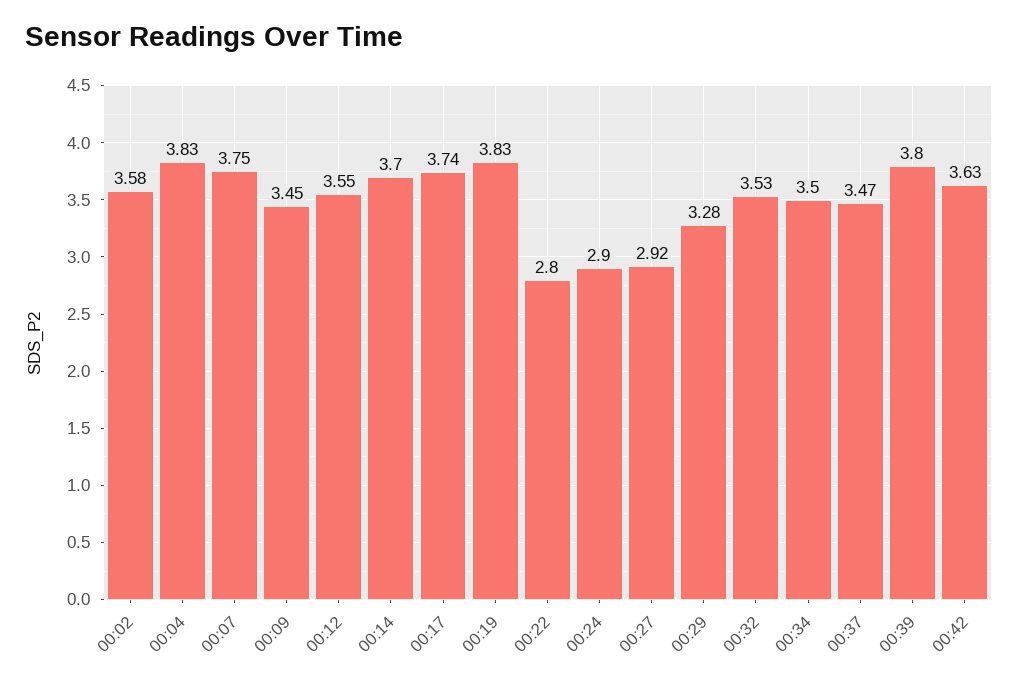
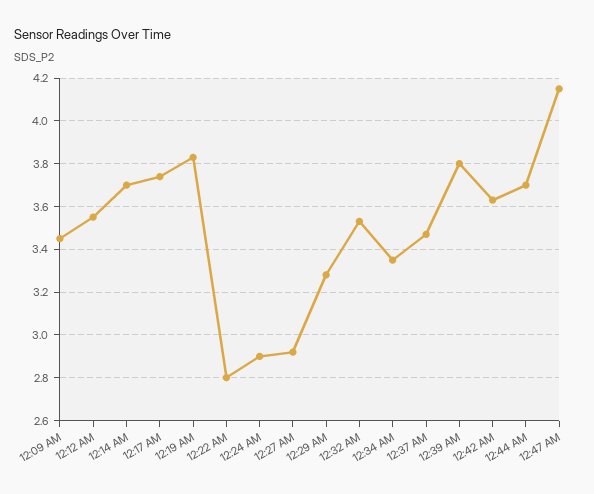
00:02: 3.58 -> none
00:04: 3.83 -> none
00:07: 3.75 -> none
00:34: 3.5 -> 3.35
12:44 AM: none -> 3.7
12:47 AM: none -> 4.15

